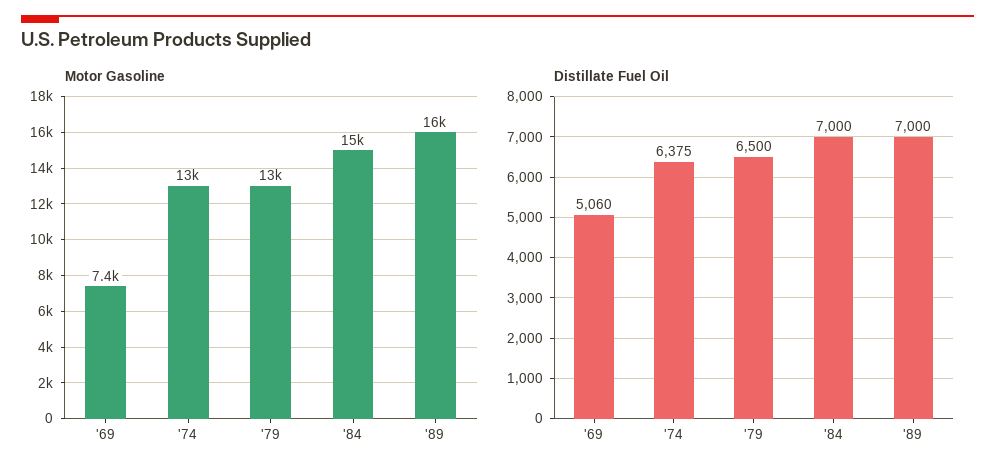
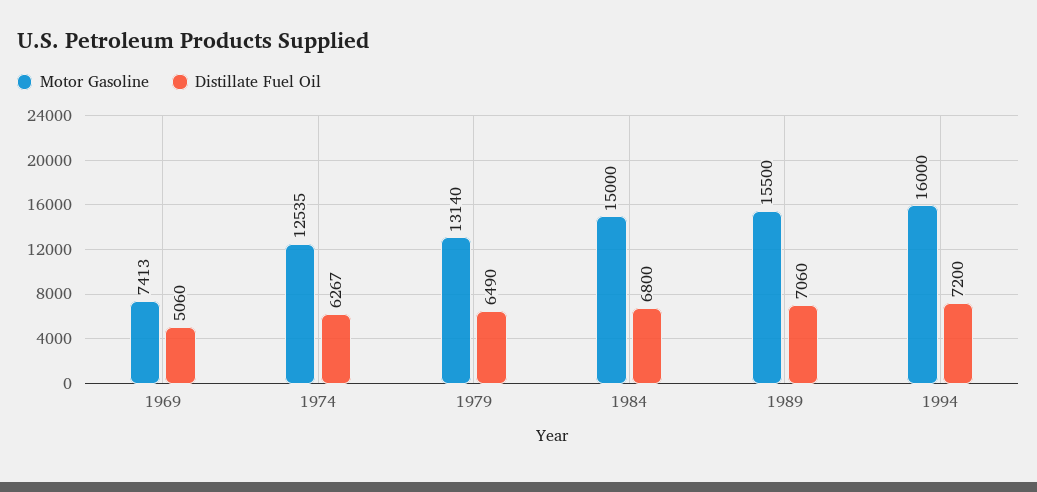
Distillate Fuel Oil, '74: 6375 -> 6267
Distillate Fuel Oil, '79: 6500 -> 6490
Distillate Fuel Oil, '84: 7000 -> 6800
Distillate Fuel Oil, '89: 7000 -> 7060
Motor Gasoline, 1994: none -> 16000
Distillate Fuel Oil, 1994: none -> 7200

